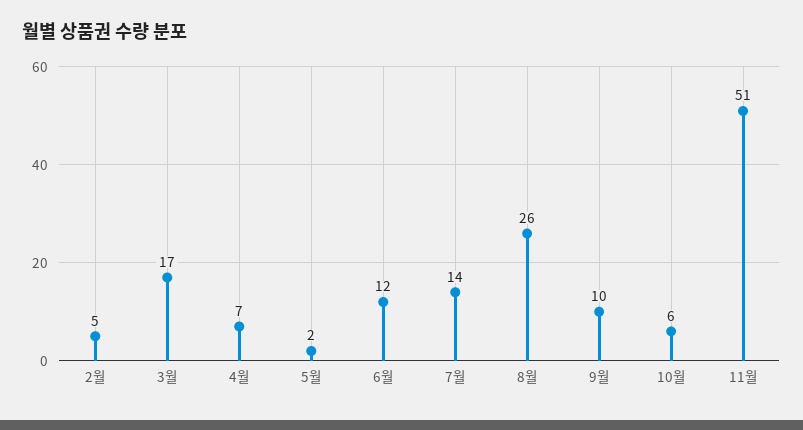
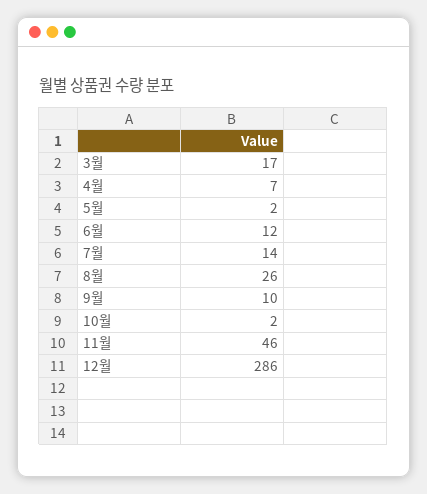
2월: 5 -> none
10월: 6 -> 2
11월: 51 -> 46
12월: none -> 286

